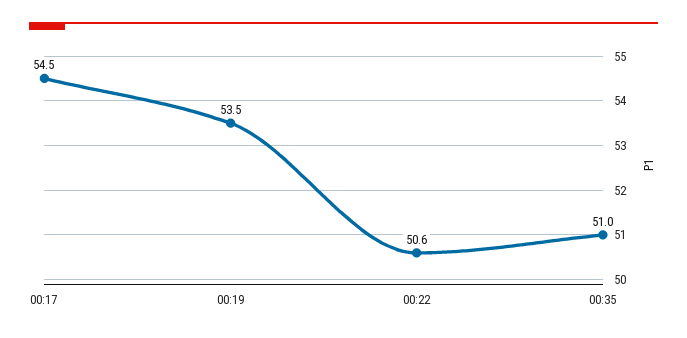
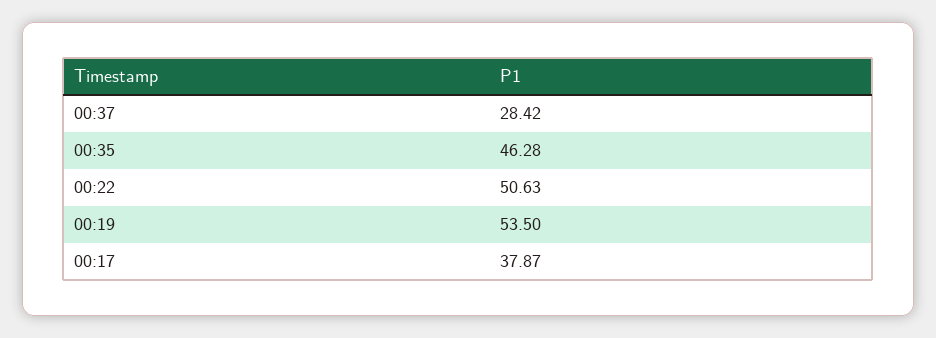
00:17: 54.5 -> 37.87
00:35: 51 -> 46.28
00:37: none -> 28.42

